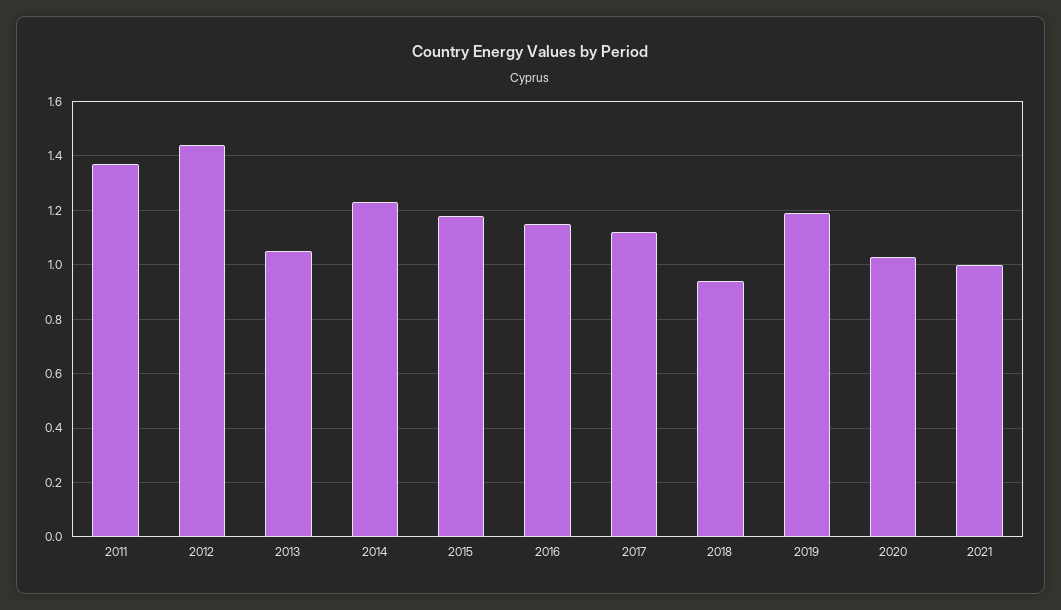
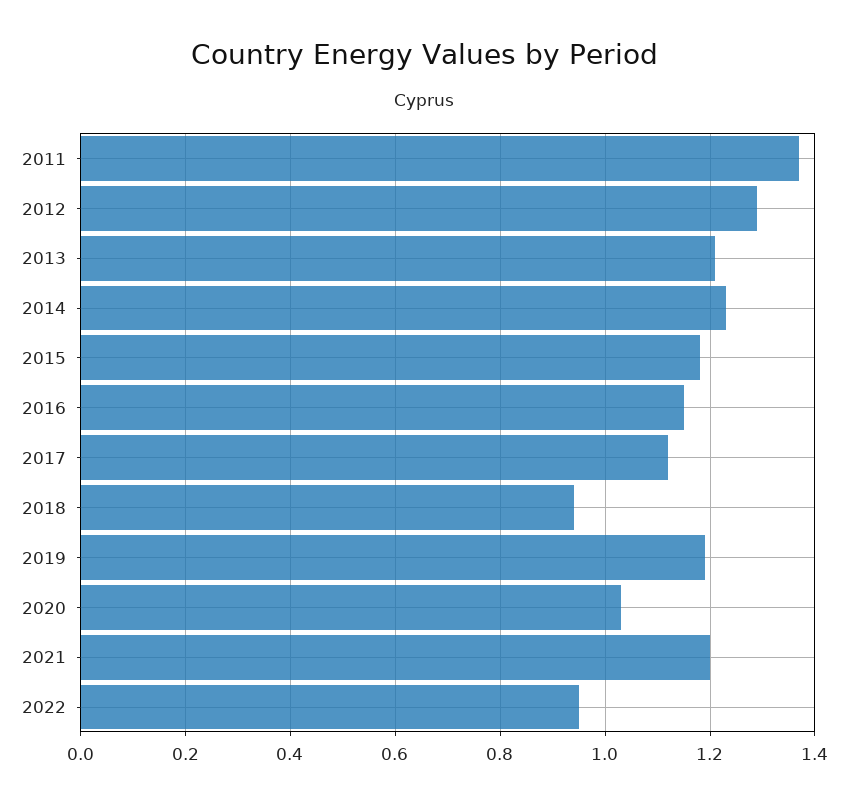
2012: 1.45 -> 1.3
2013: 1.05 -> 1.2
2021: 1 -> 1.2
2022: none -> 0.95

